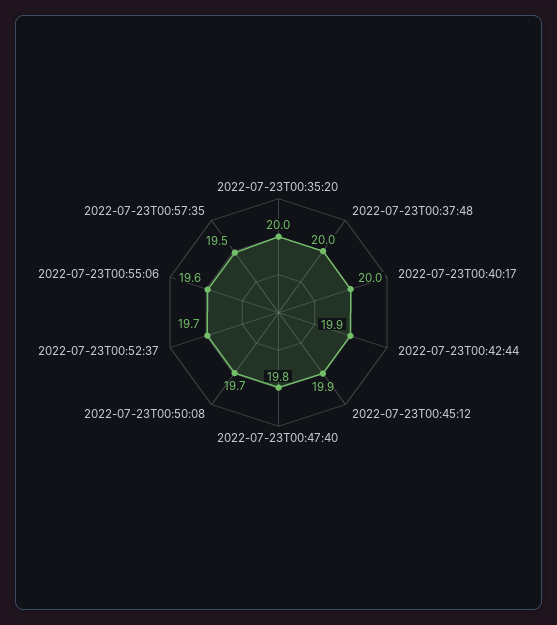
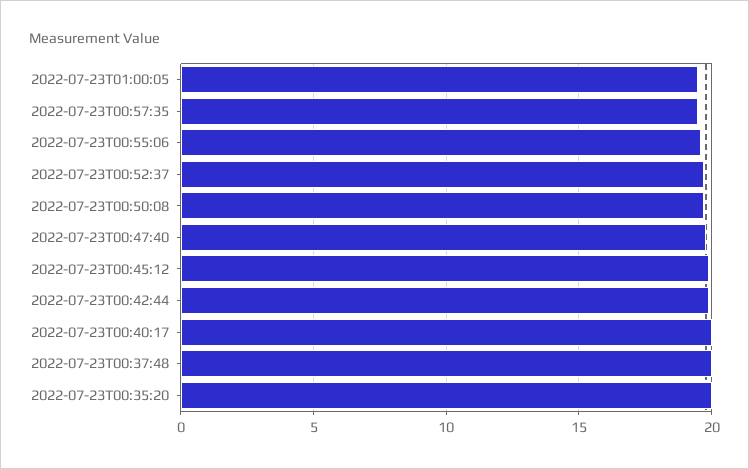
2022-07-23T01:00:05: none -> 19.5

